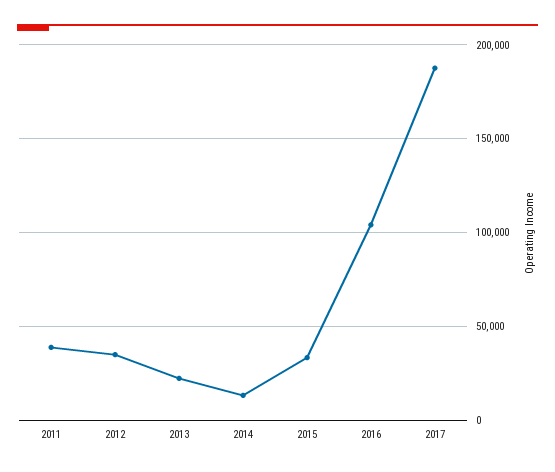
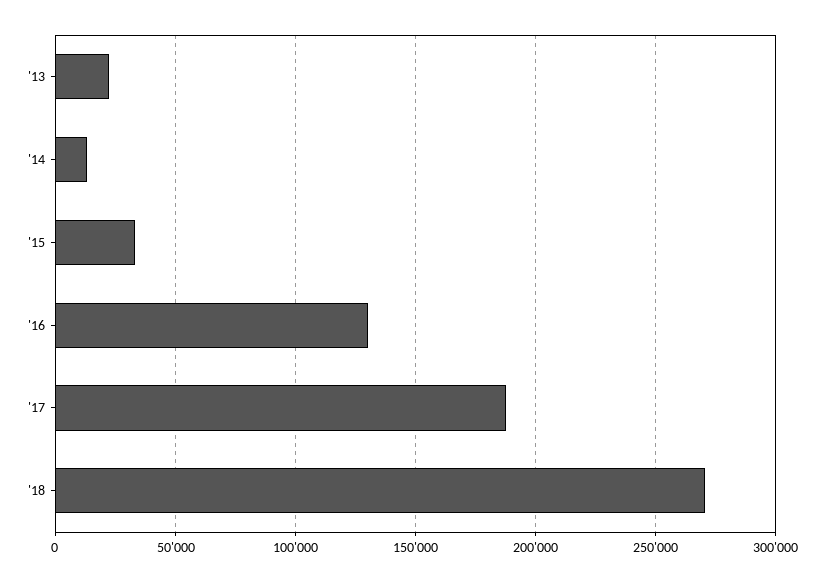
2011: 40000 -> none
2012: 35000 -> none
2016: 105000 -> 130000
'18: none -> 270000

